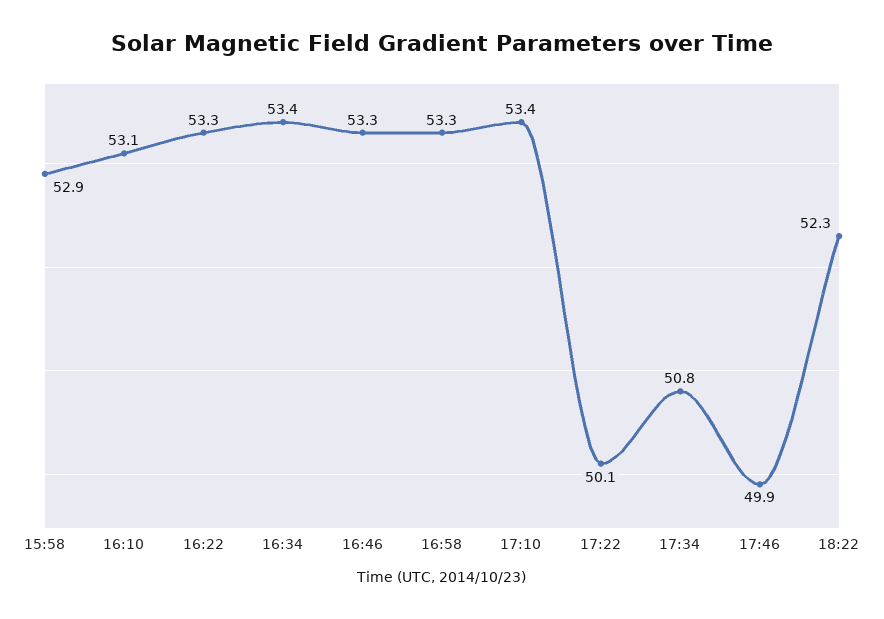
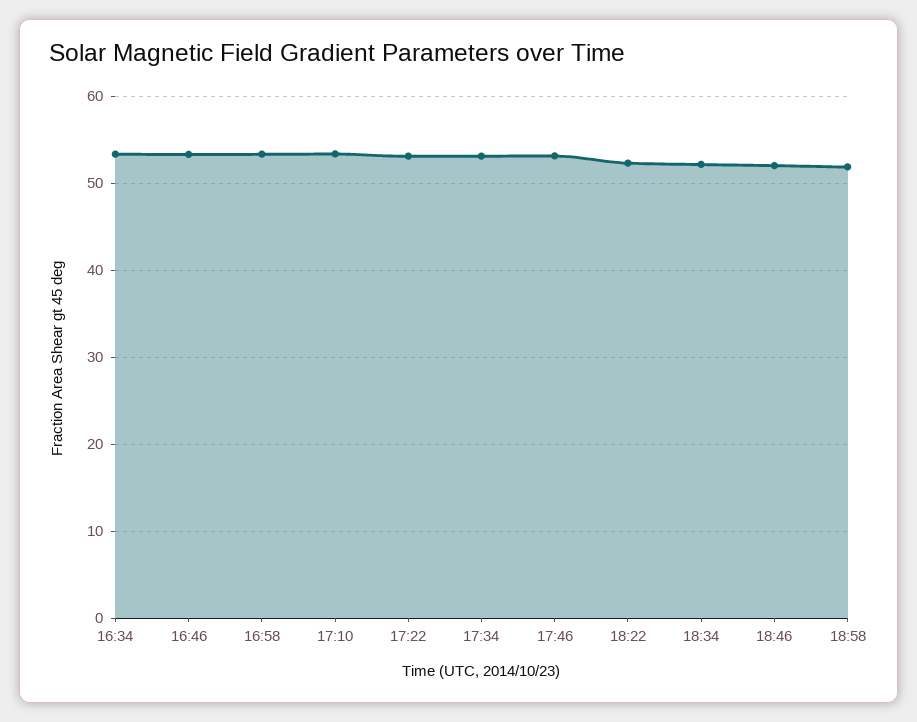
15:58: 52.9 -> none
16:10: 53.1 -> none
16:22: 53.3 -> none
17:22: 50.1 -> 53
17:34: 50.8 -> 53
17:46: 49.9 -> 53
18:34: none -> 52
18:46: none -> 52
18:58: none -> 52

